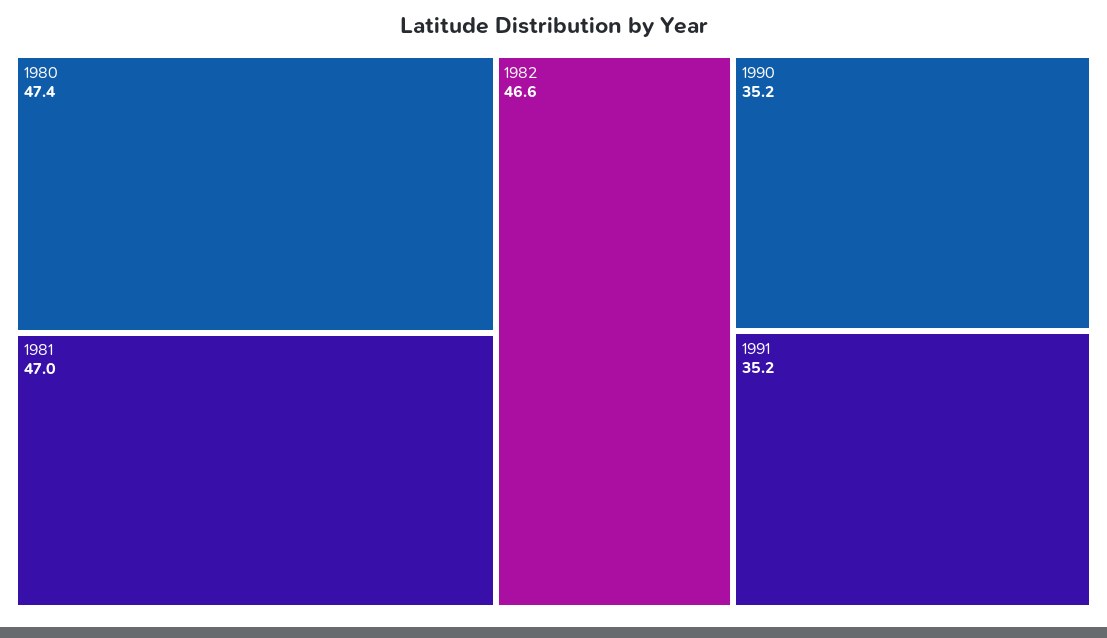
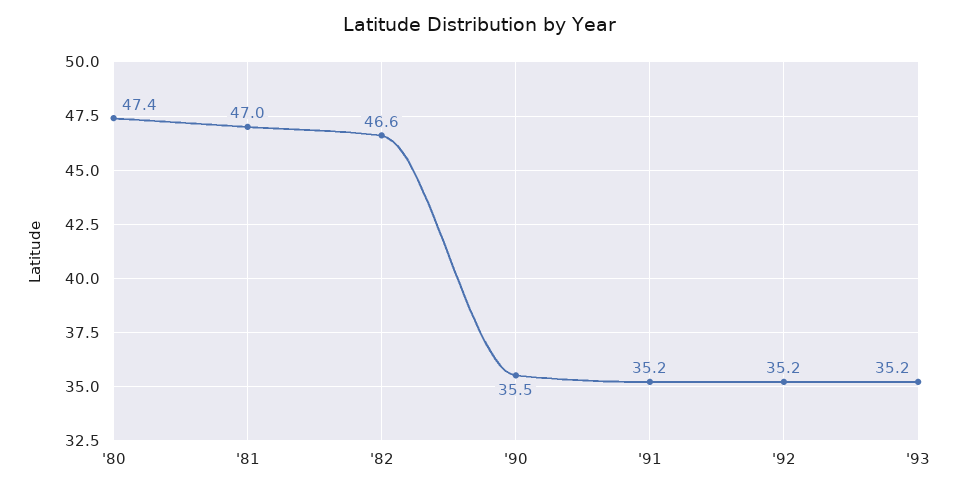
1990: 35.2 -> 35.5
'92: none -> 35.2
'93: none -> 35.2

